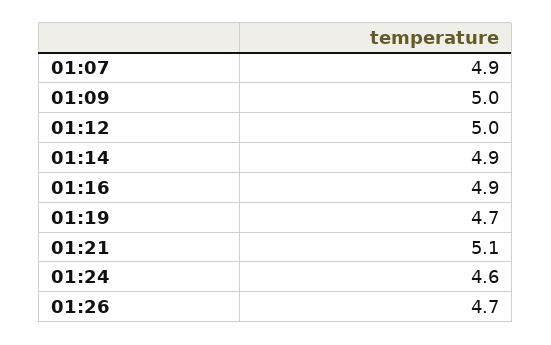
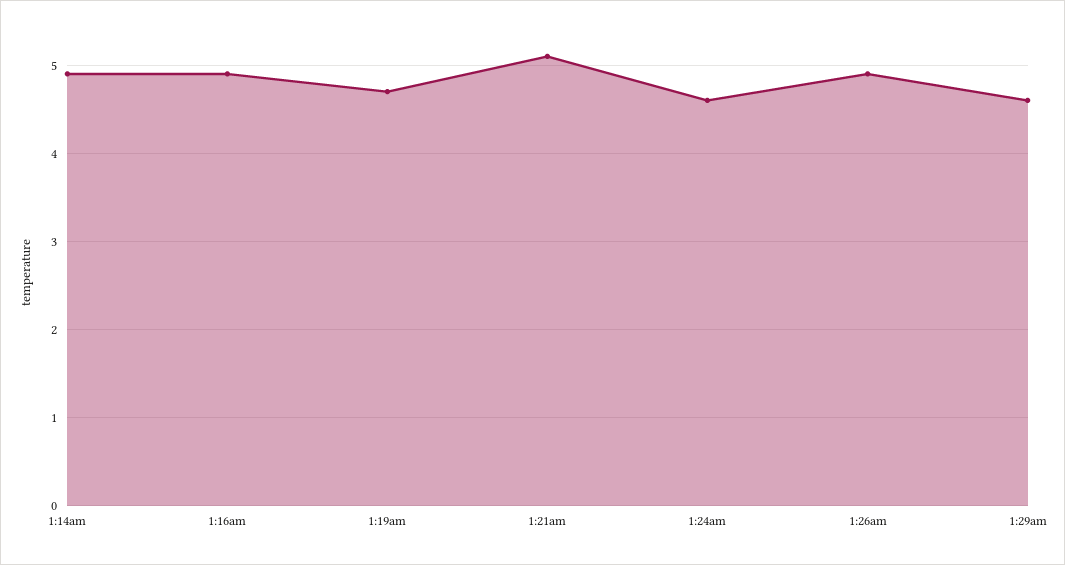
01:07: 4.9 -> none
01:09: 5 -> none
01:12: 5 -> none
01:26: 4.7 -> 4.9
1:29am: none -> 4.6

